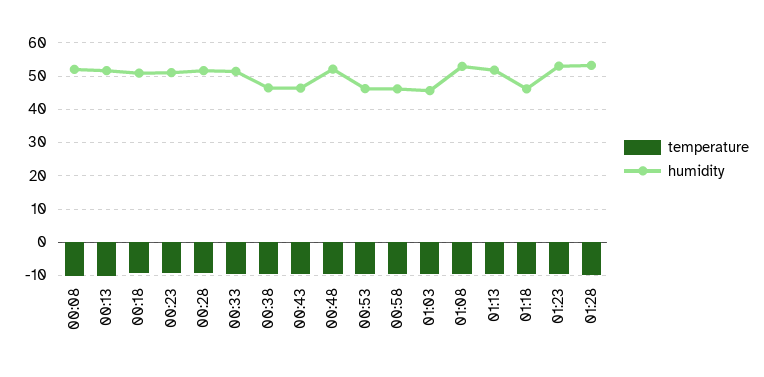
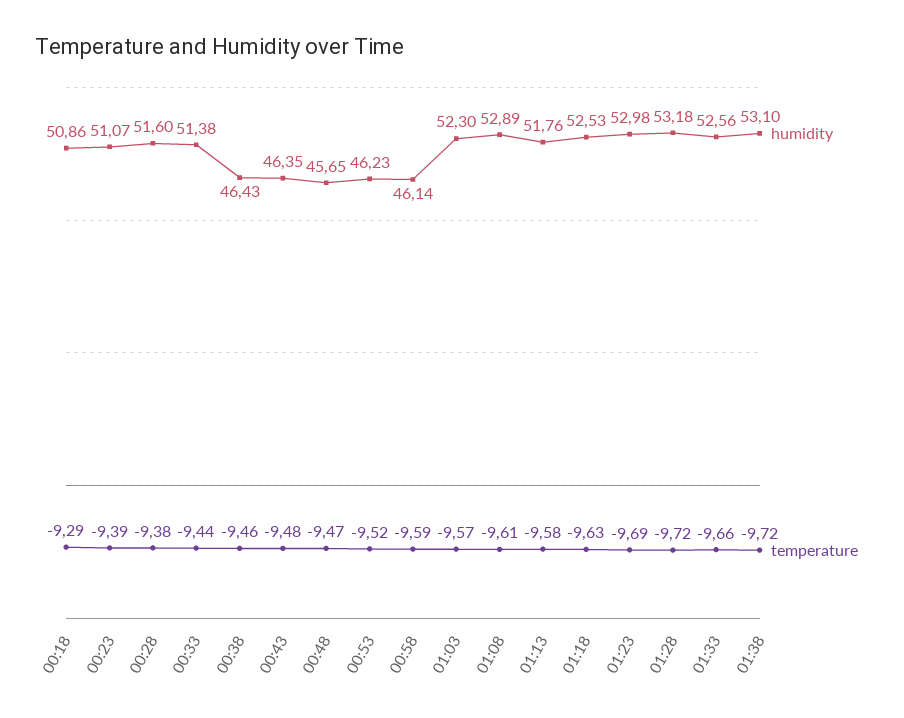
temperature, 00:08: -10 -> none
humidity, 00:08: 52 -> none
temperature, 00:13: -10 -> none
humidity, 00:13: 52 -> none
humidity, 00:48: 52 -> 45.65
humidity, 01:03: 46 -> 52.3
humidity, 01:18: 46 -> 52.53
humidity, 01:33: none -> 52.56
temperature, 01:33: none -> -9.66
humidity, 01:38: none -> 53.1
temperature, 01:38: none -> -9.72

